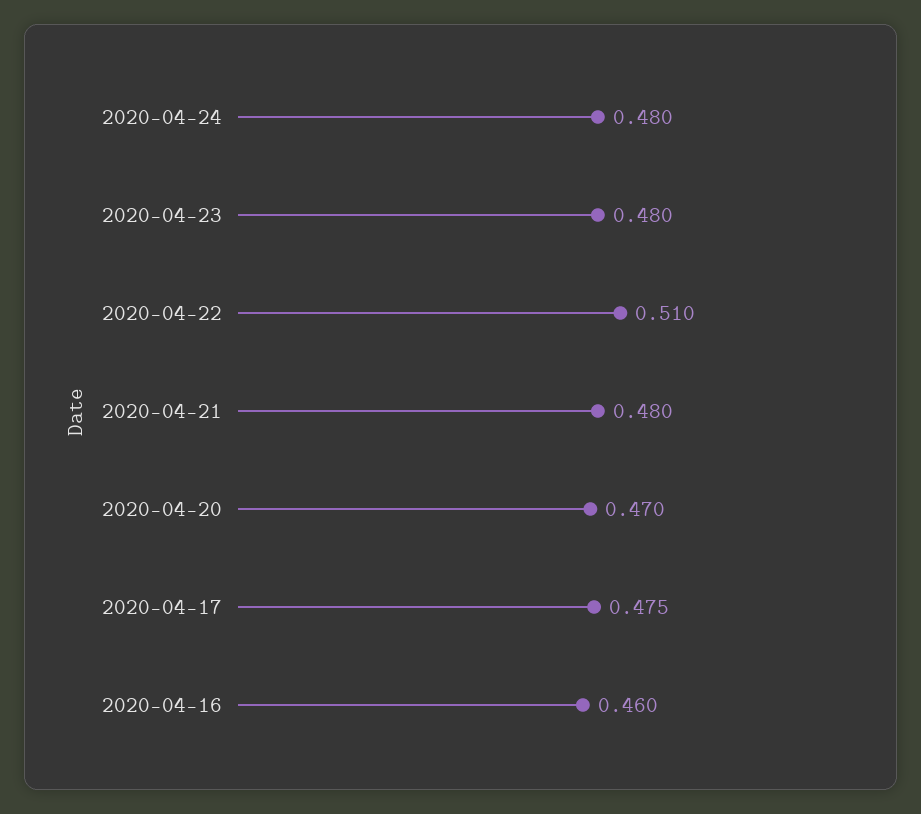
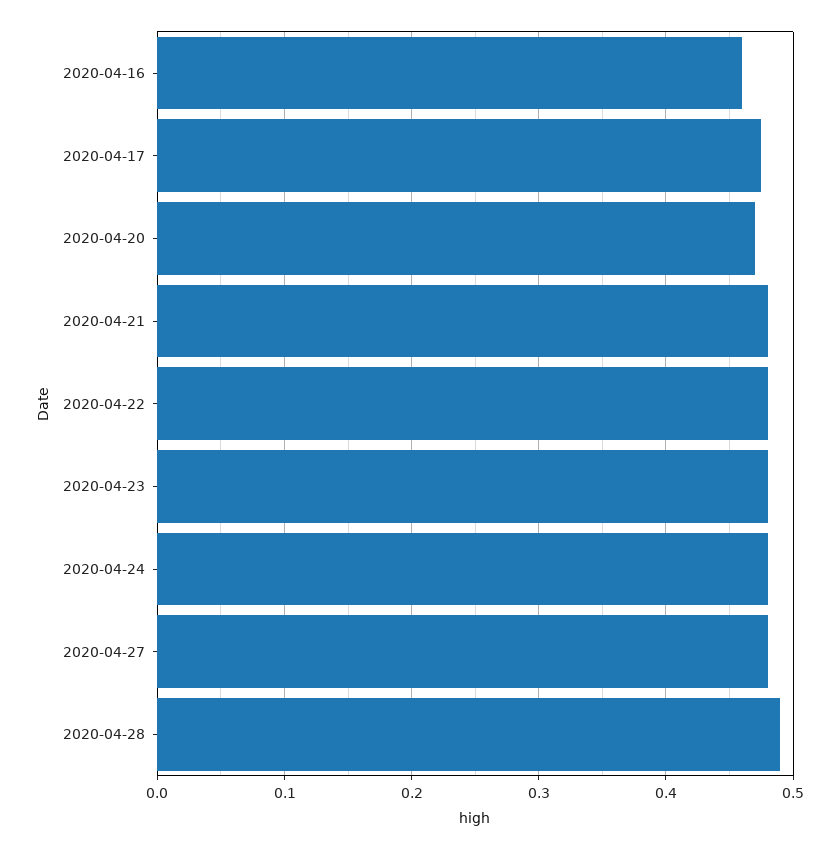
2020-04-22: 0.51 -> 0.48
2020-04-27: none -> 0.48
2020-04-28: none -> 0.49

